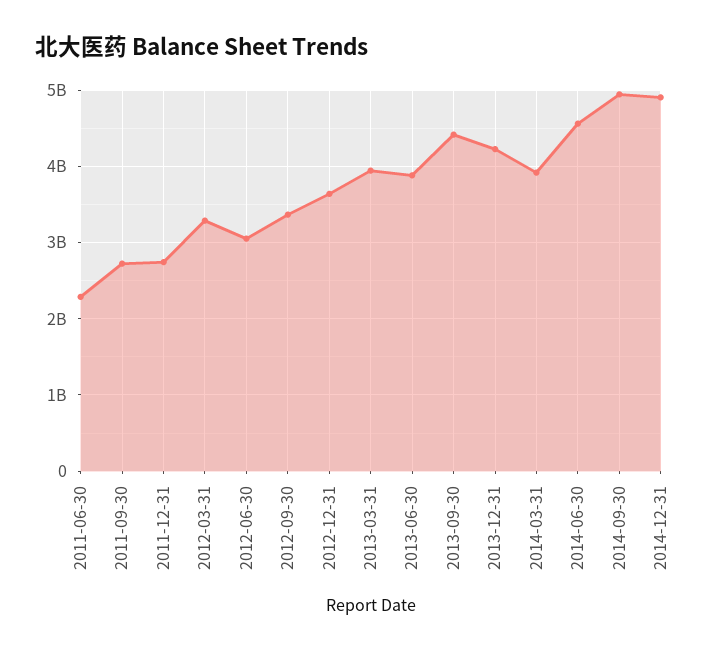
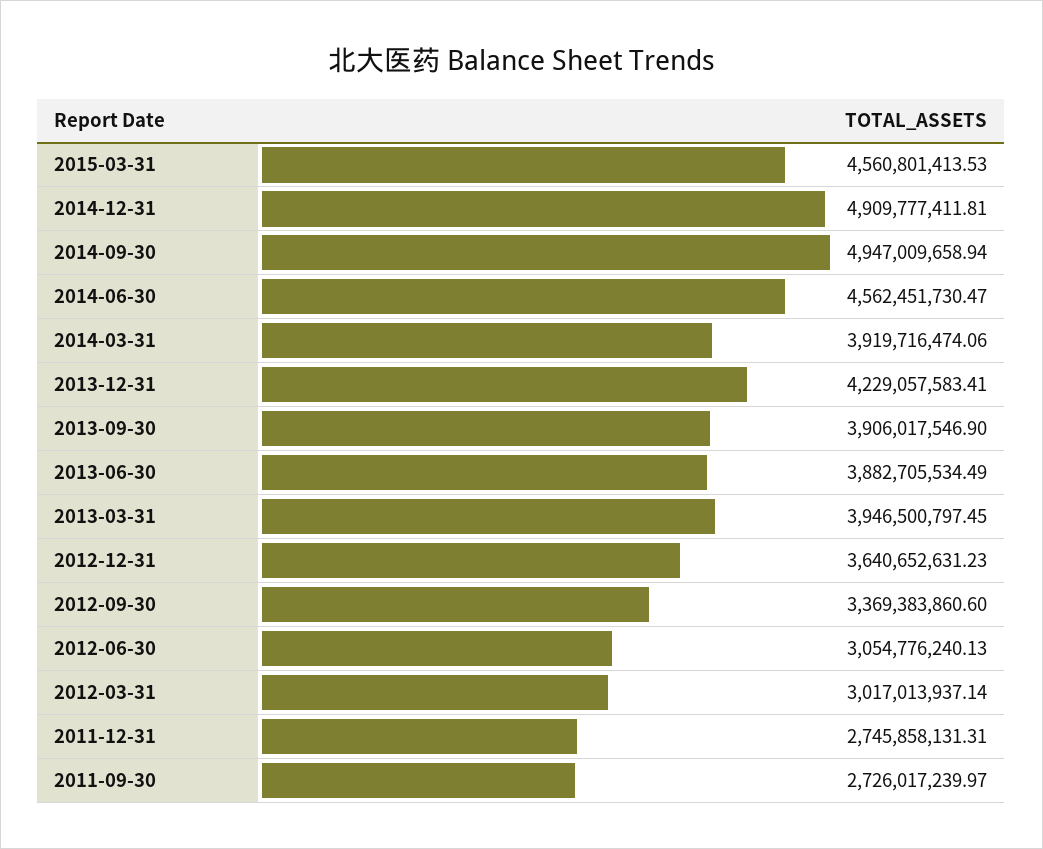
2011-06-30: 2300000000 -> none
2012-03-31: 3300000000 -> 3017013937.14
2013-09-30: 4400000000 -> 3906017546.9
2015-03-31: none -> 4560801413.53

